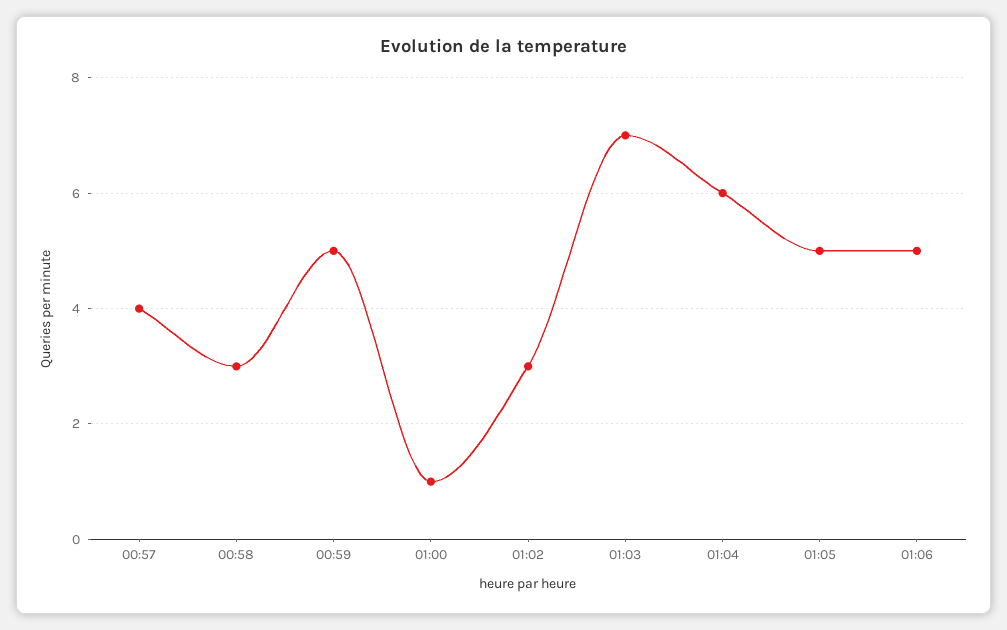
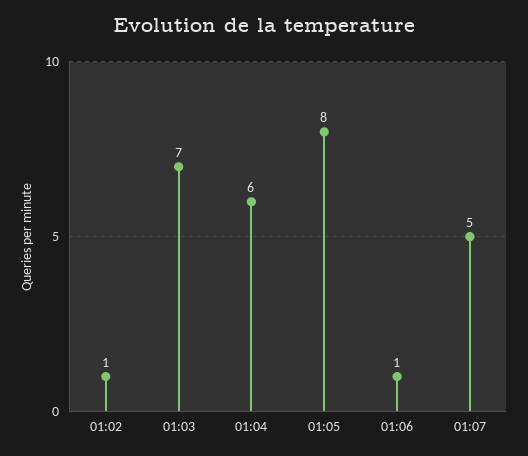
00:57: 4 -> none
00:58: 3 -> none
00:59: 5 -> none
01:00: 1 -> none
01:02: 3 -> 1
01:05: 5 -> 8
01:06: 5 -> 1
01:07: none -> 5

